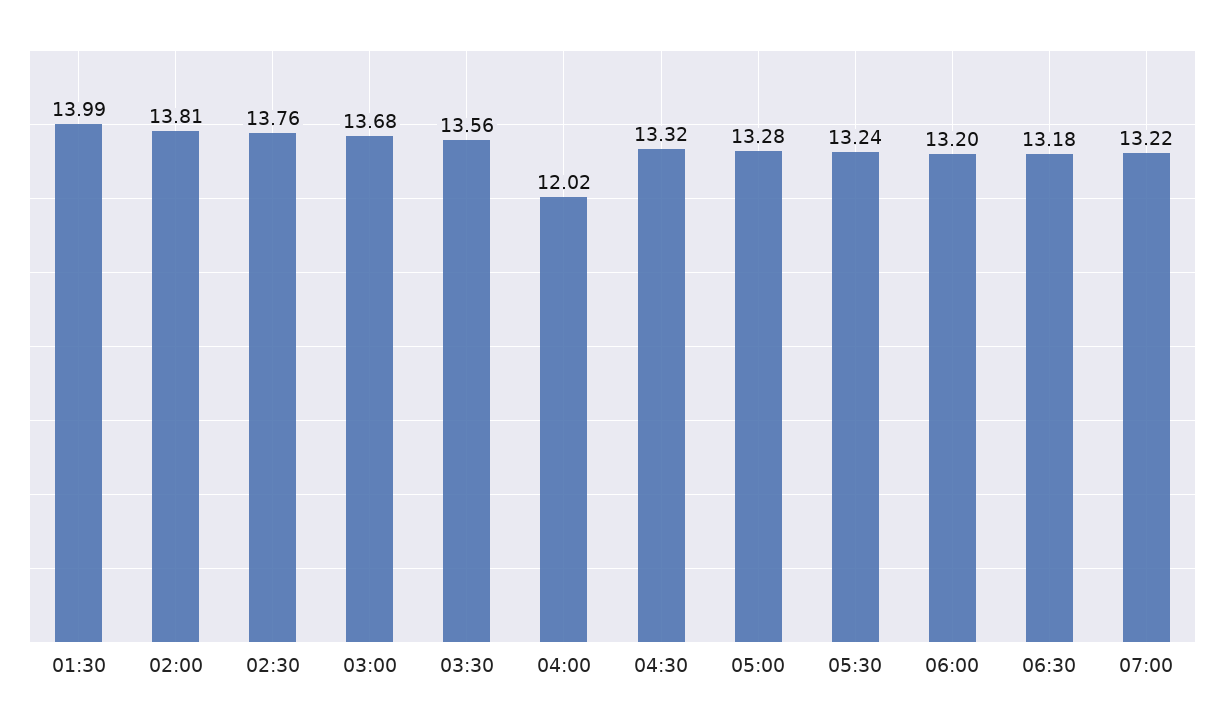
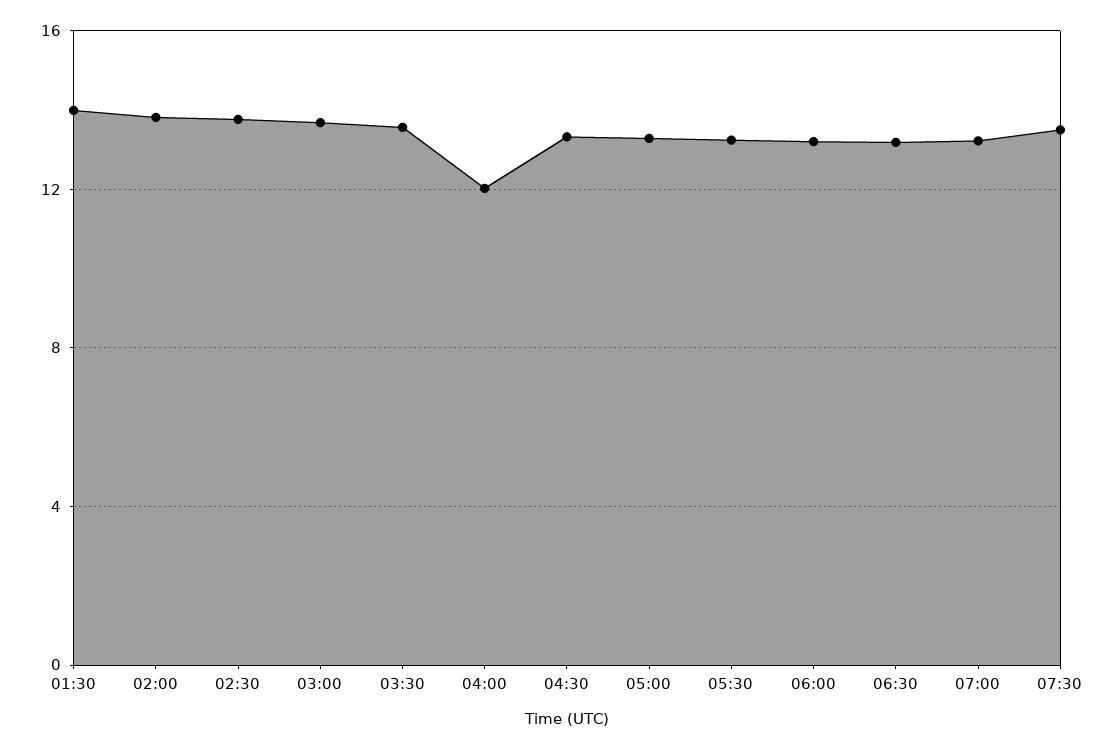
07:30: none -> 13.5

